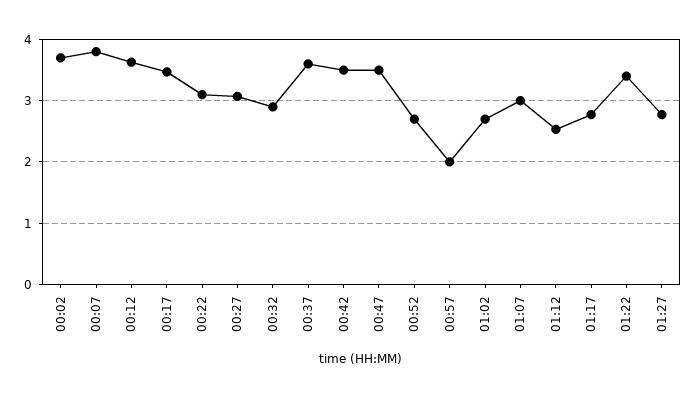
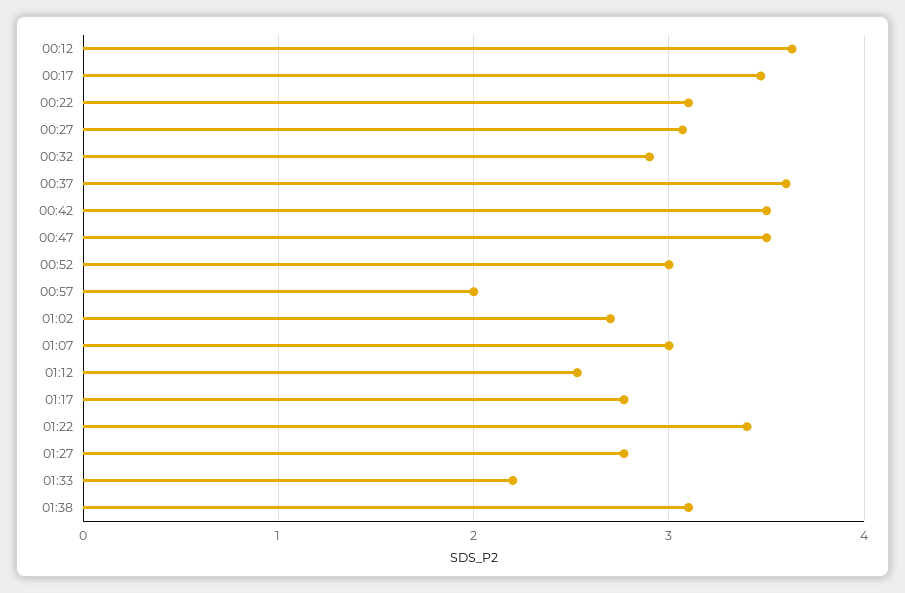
00:02: 3.7 -> none
00:07: 3.8 -> none
00:52: 2.7 -> 3
01:33: none -> 2.2
01:38: none -> 3.1

